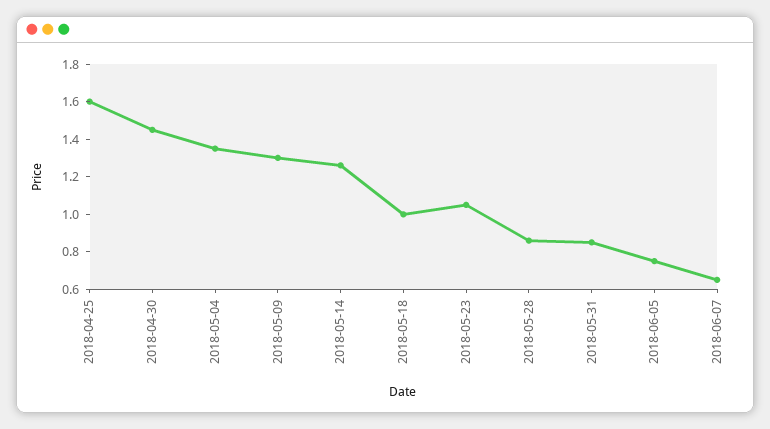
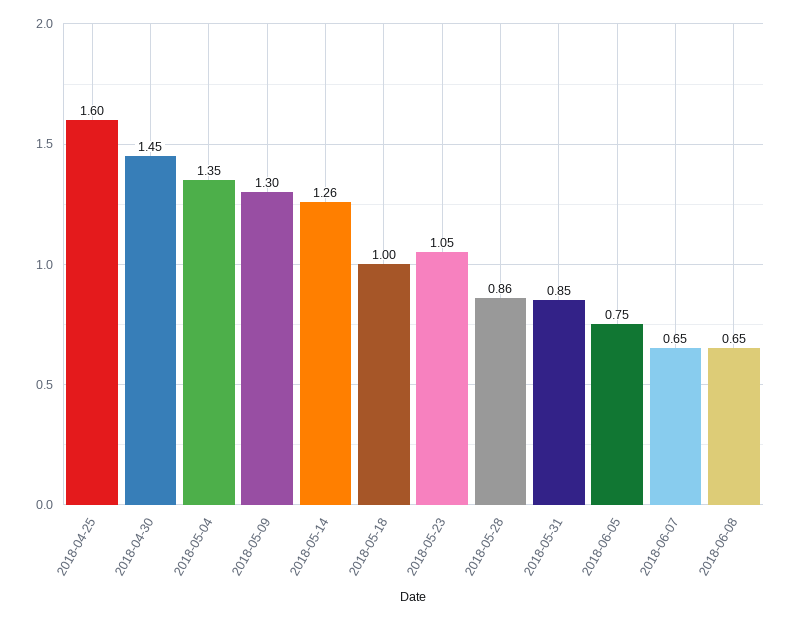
2018-06-08: none -> 0.65

